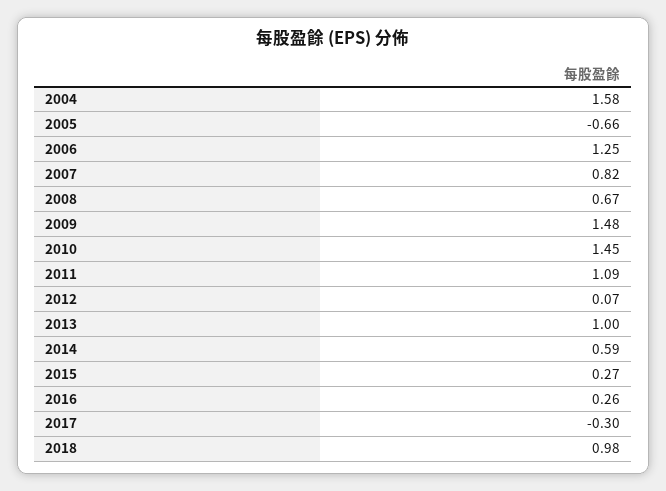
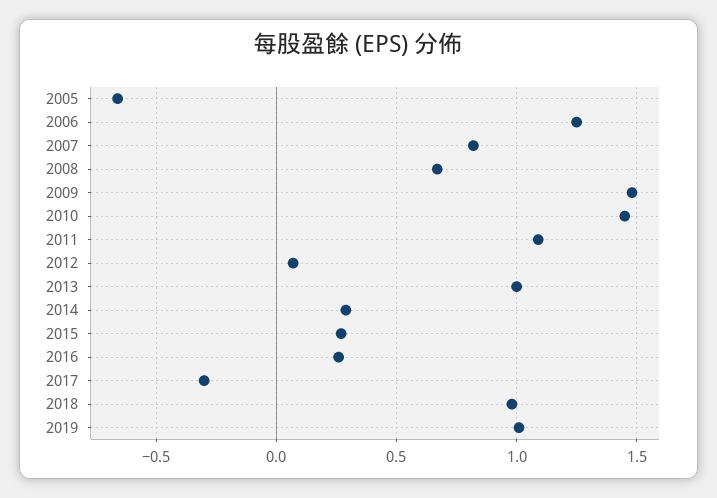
2004: 1.58 -> none
2014: 0.59 -> 0.3
2019: none -> 1

